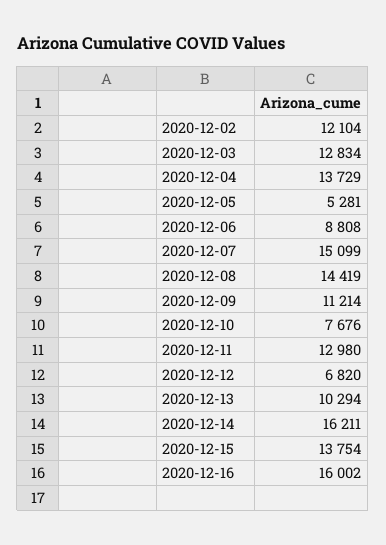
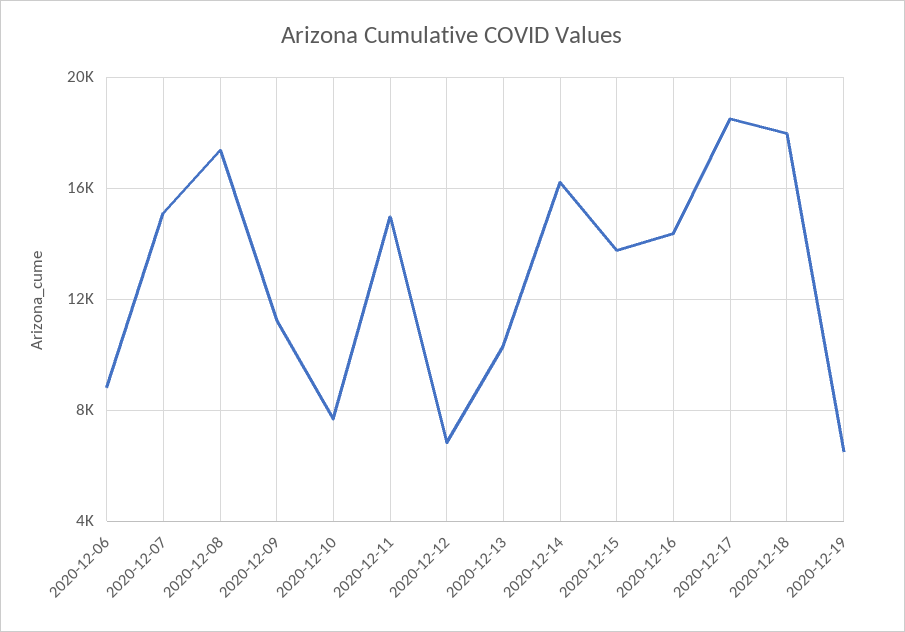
2020-12-02: 12104 -> none
2020-12-03: 12834 -> none
2020-12-04: 13729 -> none
2020-12-05: 5281 -> none
2020-12-08: 14419 -> 17500
2020-12-11: 12980 -> 15000
2020-12-16: 16002 -> 14500
2020-12-17: none -> 18500
2020-12-18: none -> 18000
2020-12-19: none -> 6500

